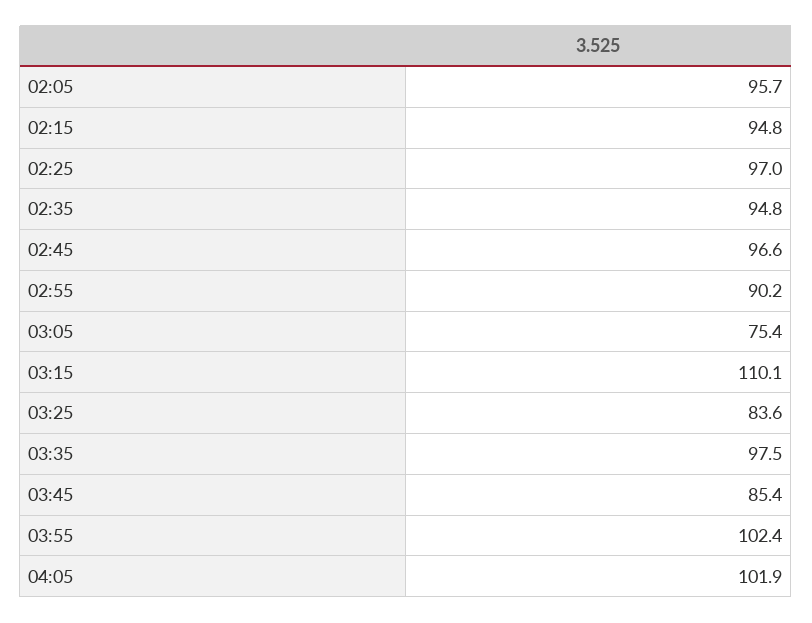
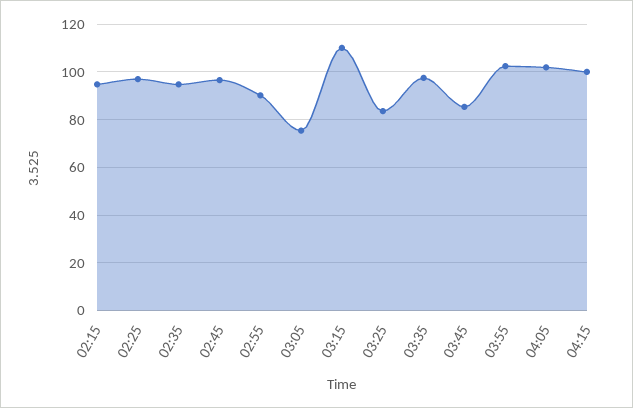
02:05: 95.7 -> none
04:15: none -> 100

